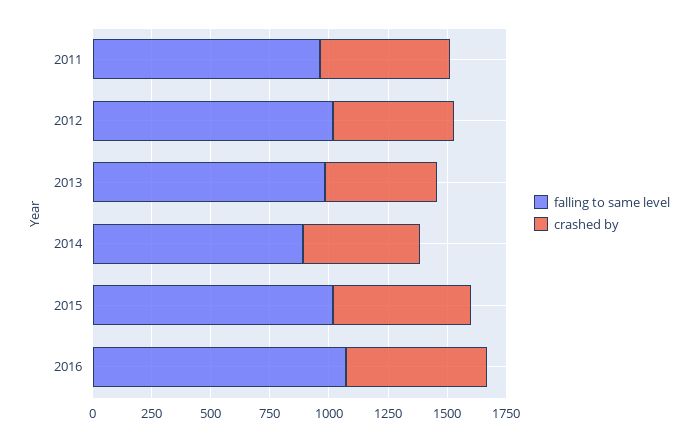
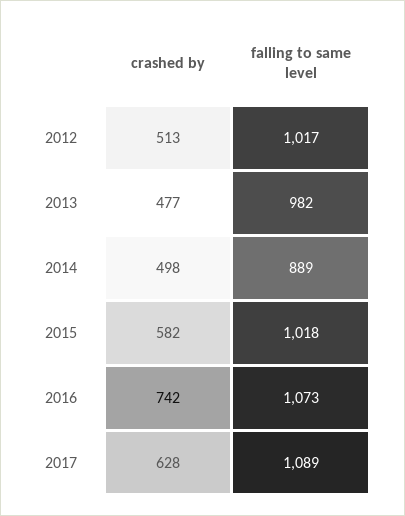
falling to same level, 2011: 950 -> none
crashed by, 2011: 550 -> none
crashed by, 2016: 600 -> 742
crashed by, 2017: none -> 628
falling to same level, 2017: none -> 1089

